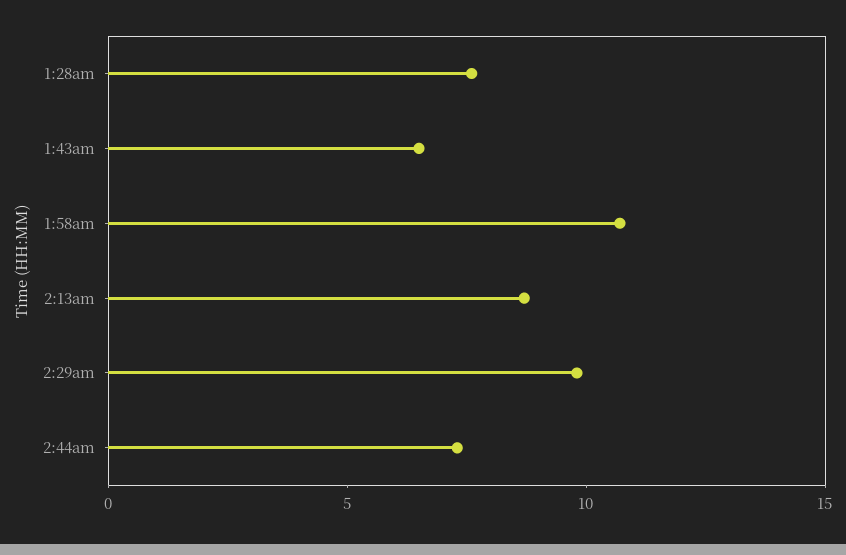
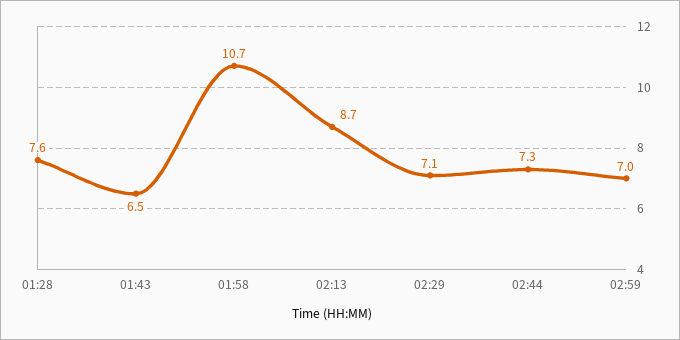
2:29am: 10 -> 7.1
02:59: none -> 7

